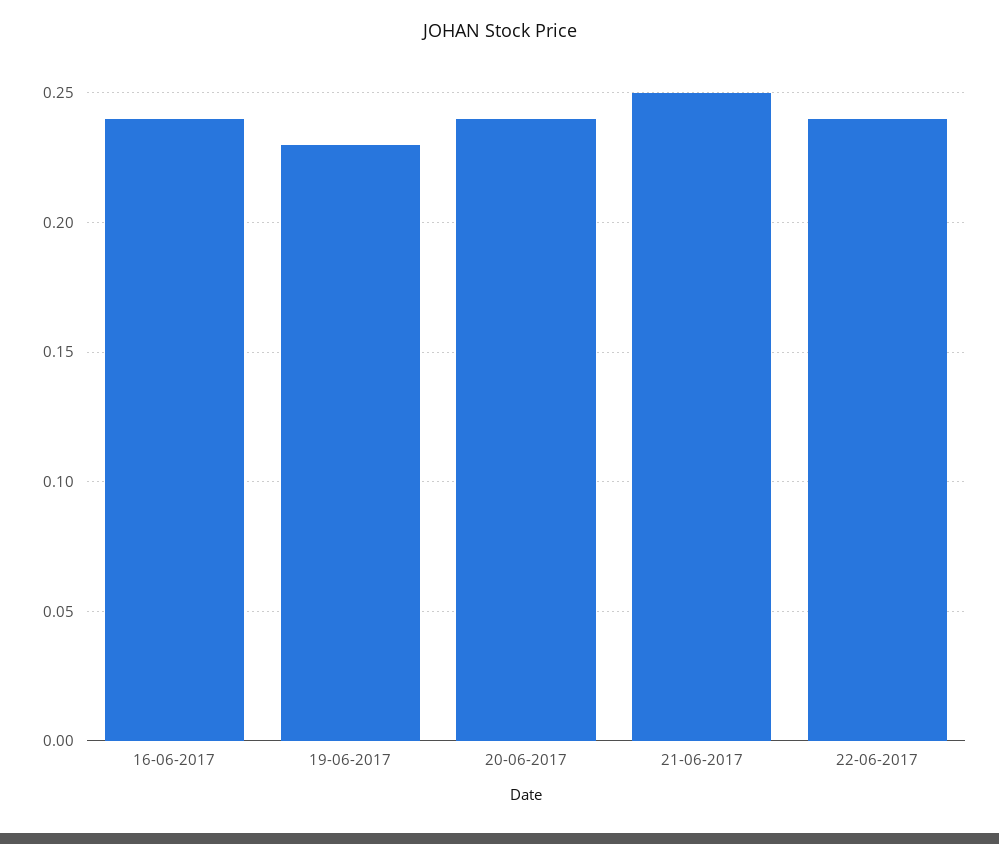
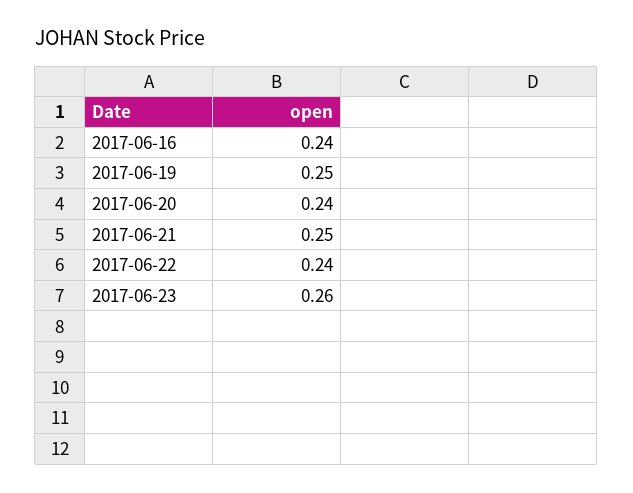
19-06-2017: 0.23 -> 0.25
2017-06-23: none -> 0.26

